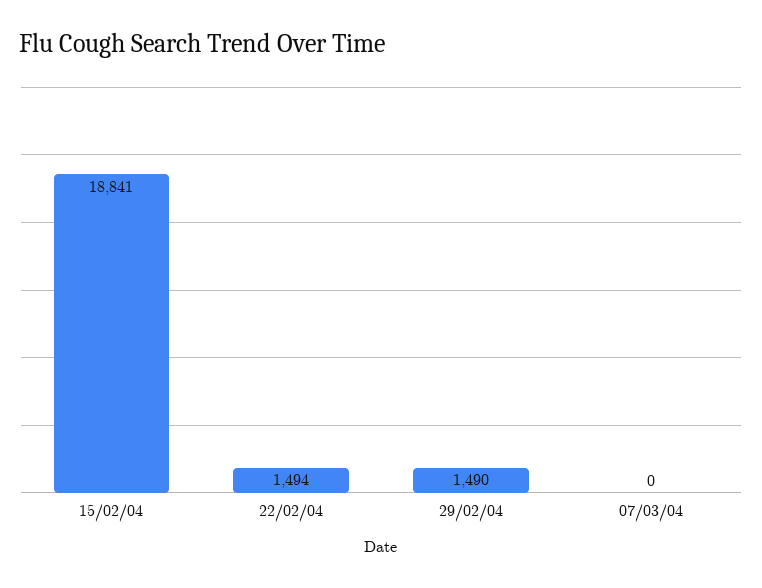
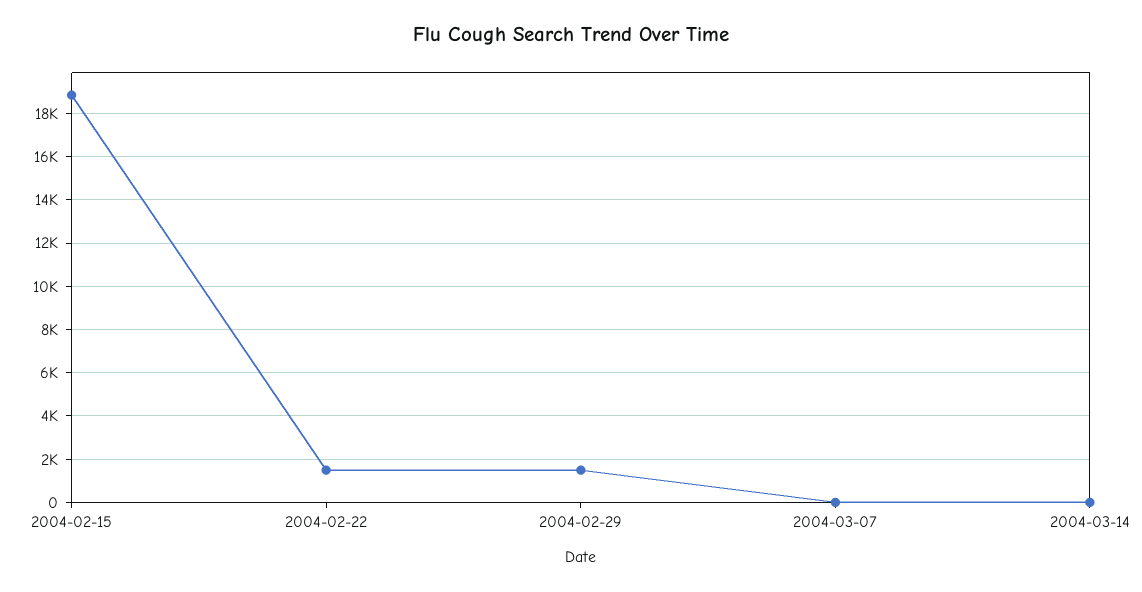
2004-03-14: none -> 0

